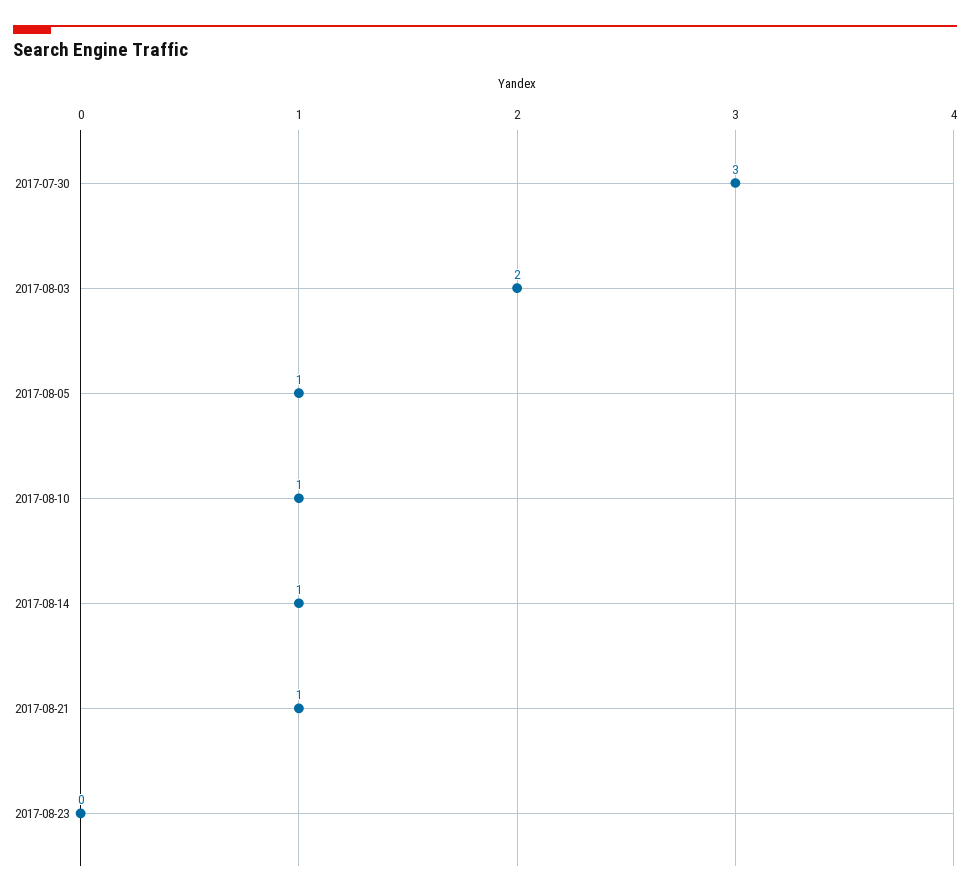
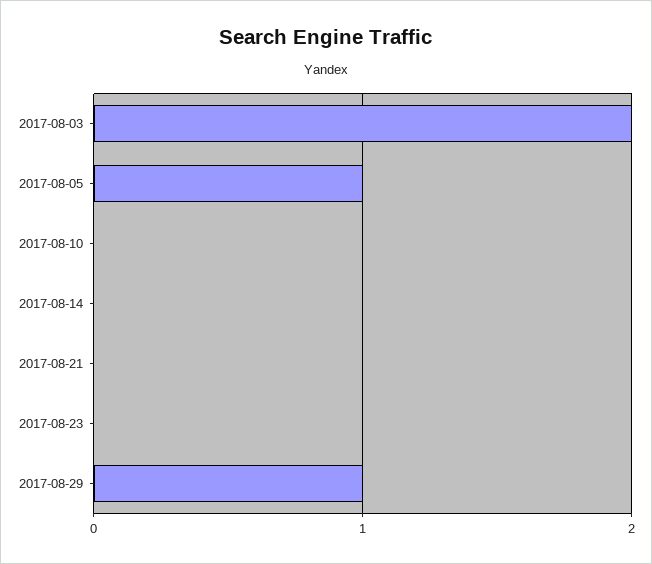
2017-07-30: 3 -> none
2017-08-10: 1 -> 0
2017-08-14: 1 -> 0
2017-08-21: 1 -> 0
2017-08-29: none -> 1

